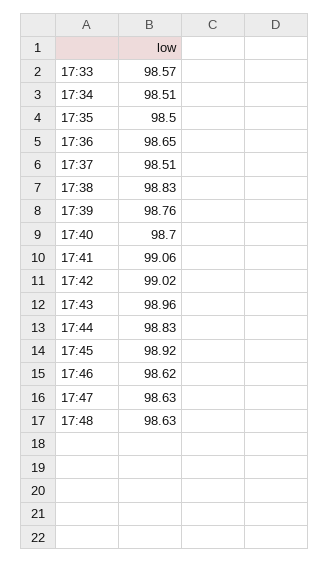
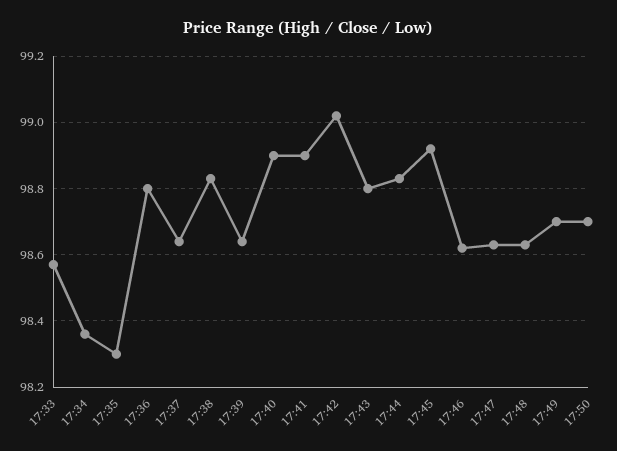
17:34: 98.51 -> 98.35
17:35: 98.5 -> 98.3
17:36: 98.65 -> 98.8
17:37: 98.51 -> 98.65
17:39: 98.76 -> 98.65
17:40: 98.7 -> 98.9
17:41: 99.06 -> 98.9
17:43: 98.96 -> 98.8
17:49: none -> 98.7
17:50: none -> 98.7

